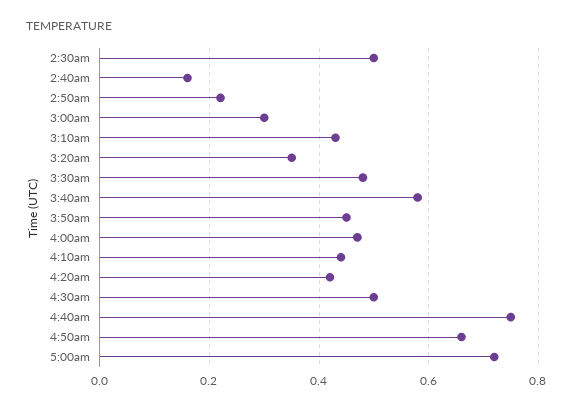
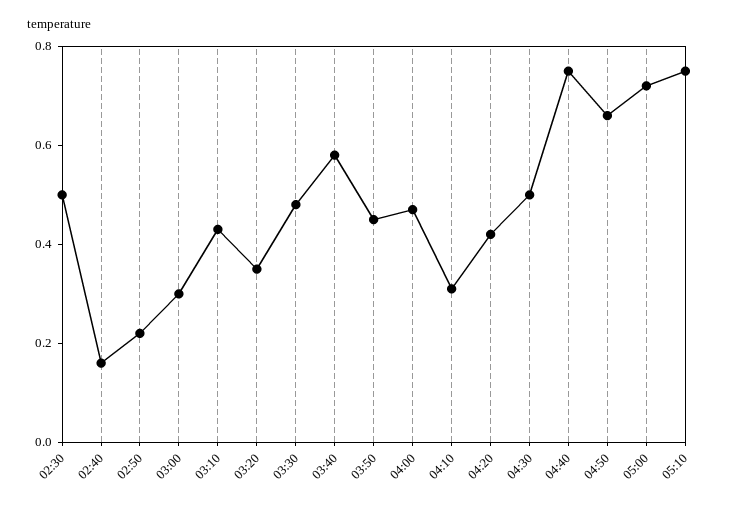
4:10am: 0.45 -> 0.3
05:10: none -> 0.75

